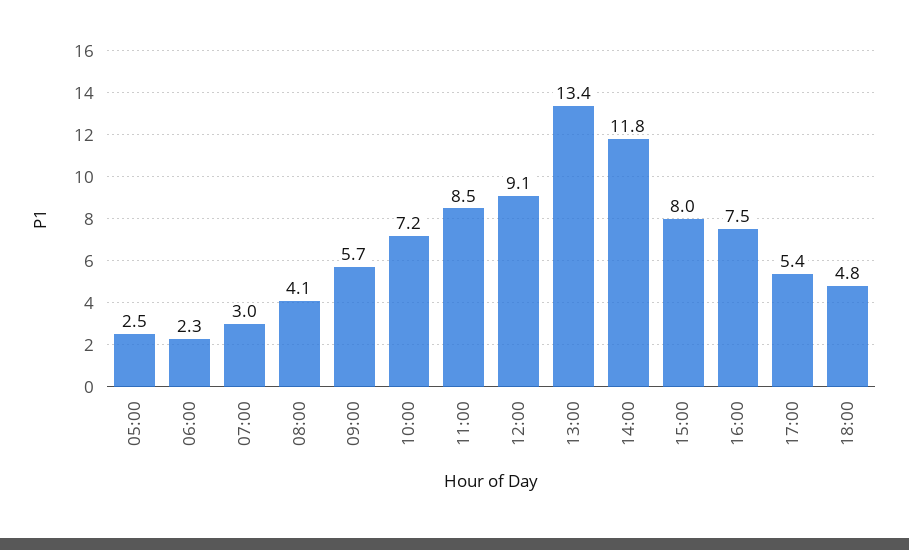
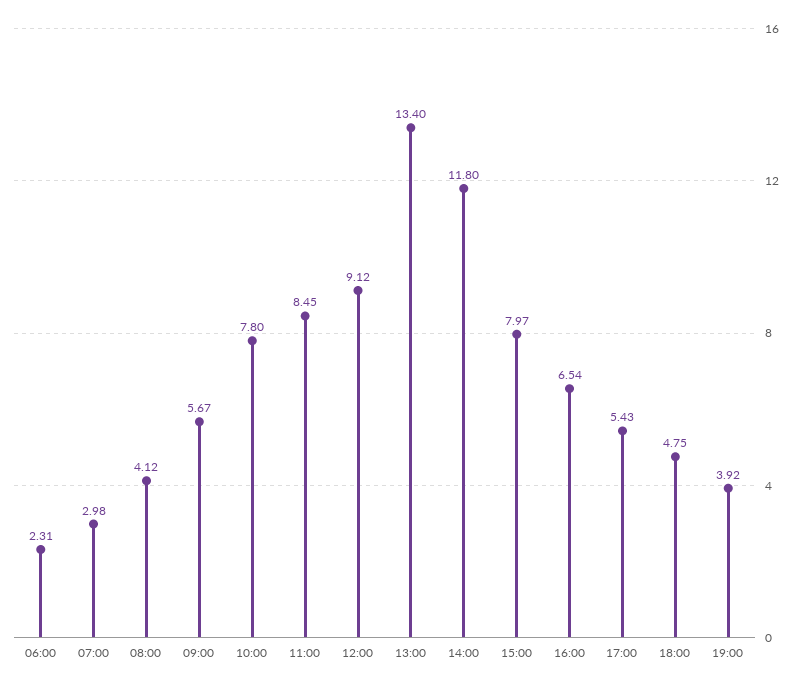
05:00: 2.5 -> none
10:00: 7.2 -> 7.8
16:00: 7.5 -> 6.54
19:00: none -> 3.92

